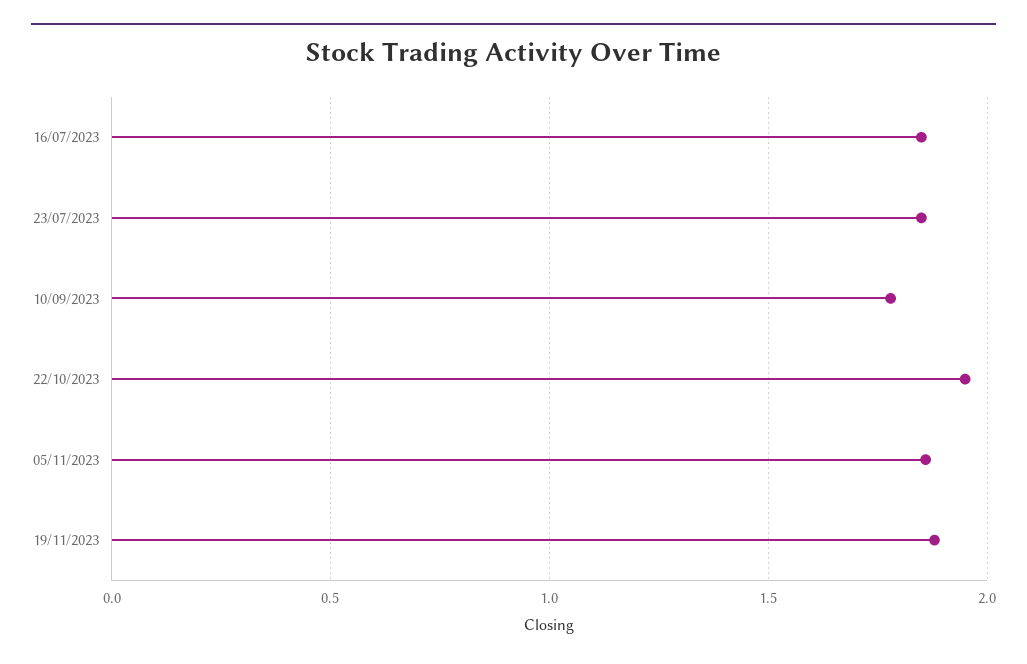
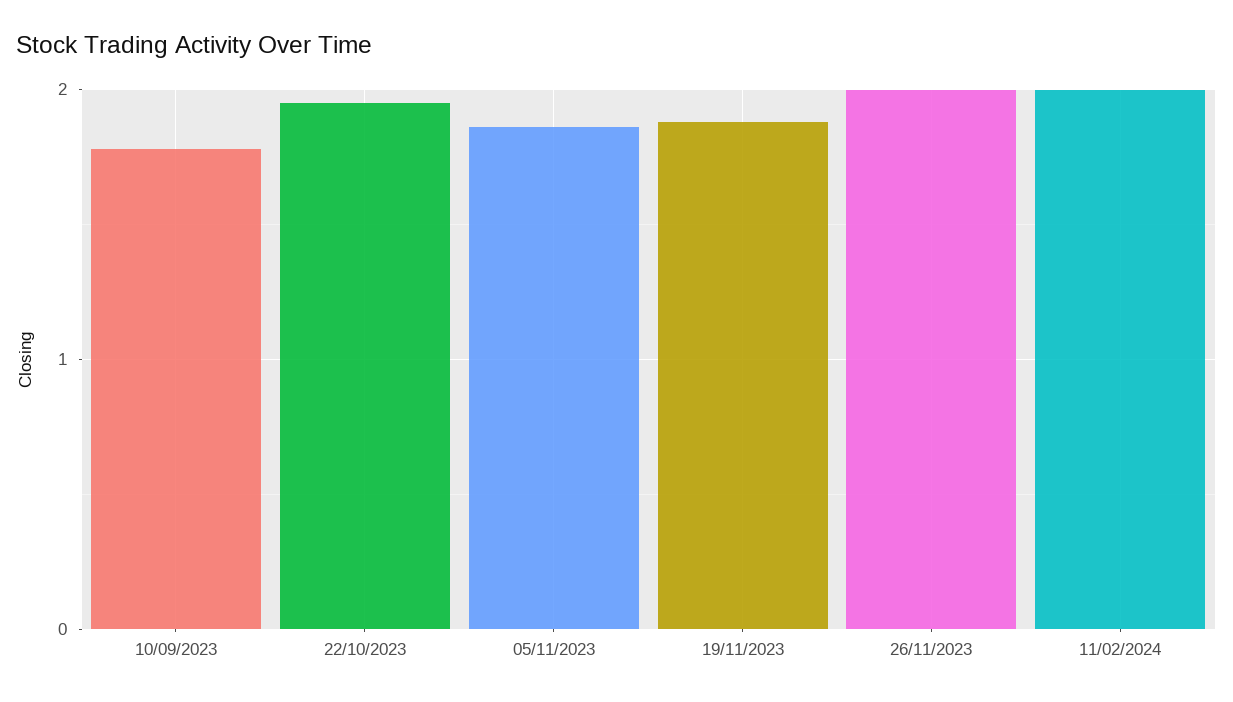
16/07/2023: 1.85 -> none
23/07/2023: 1.85 -> none
26/11/2023: none -> 2
11/02/2024: none -> 2

